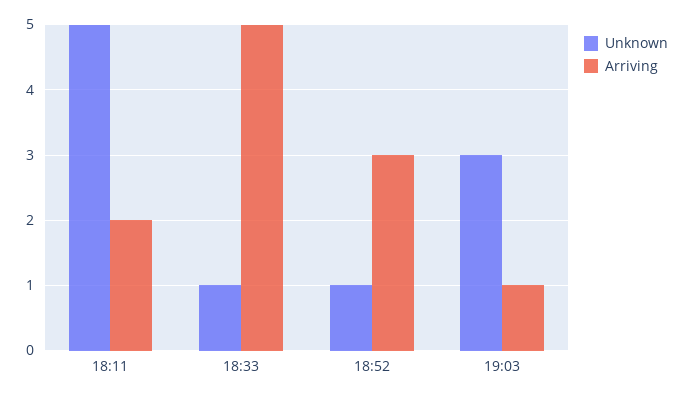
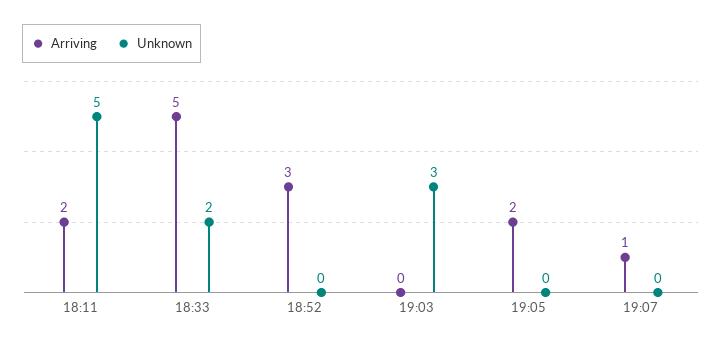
Unknown, 18:33: 1 -> 2
Unknown, 18:52: 1 -> 0
Arriving, 19:03: 1 -> 0
Arriving, 19:05: none -> 2
Unknown, 19:05: none -> 0
Arriving, 19:07: none -> 1
Unknown, 19:07: none -> 0

